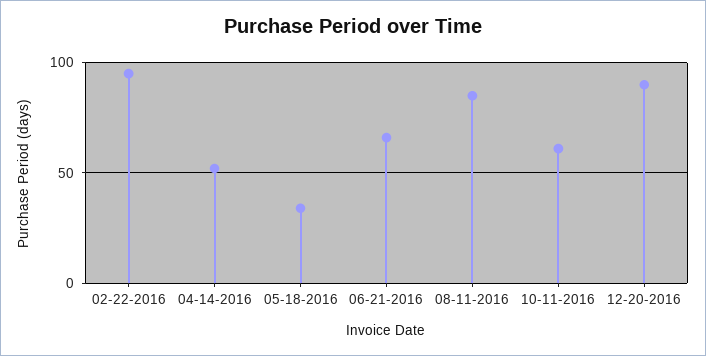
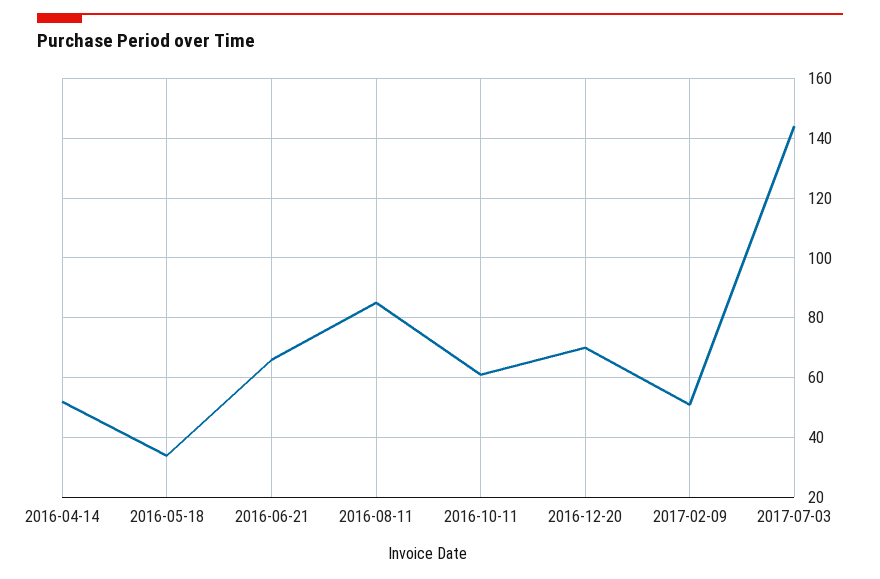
02-22-2016: 95 -> none
12-20-2016: 90 -> 70
2017-02-09: none -> 50
2017-07-03: none -> 145

